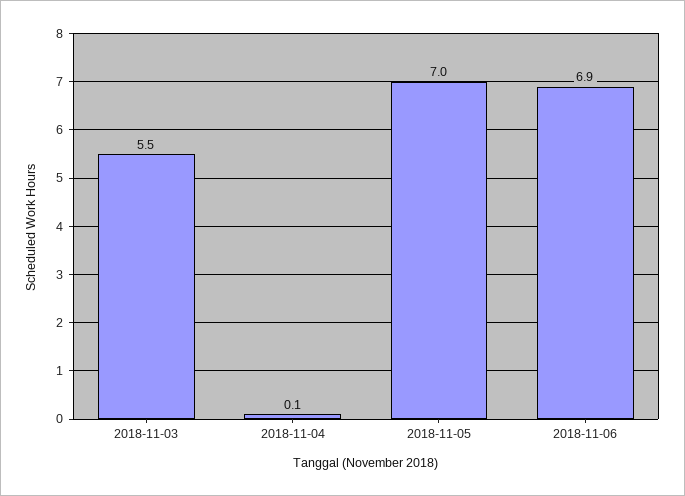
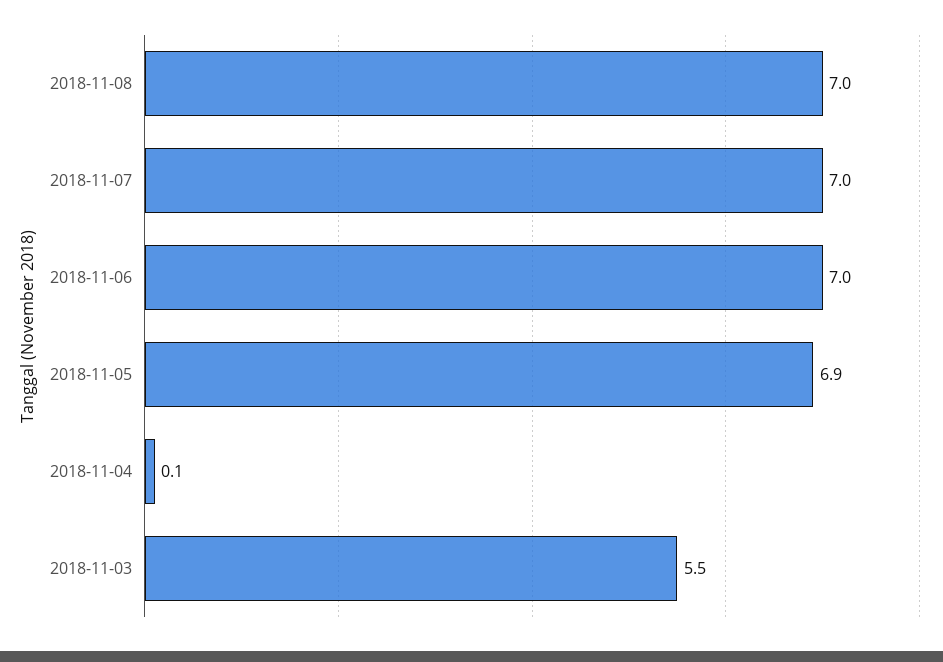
2018-11-05: 7 -> 6.9
2018-11-06: 6.9 -> 7
2018-11-08: none -> 7
2018-11-07: none -> 7

